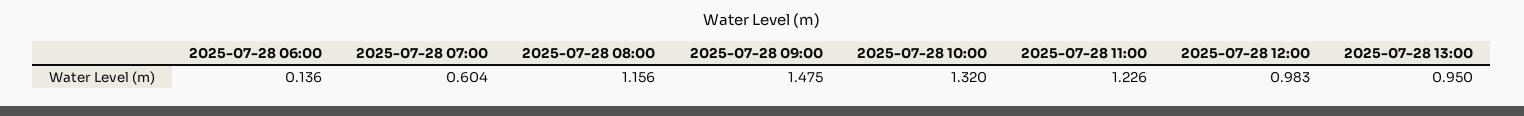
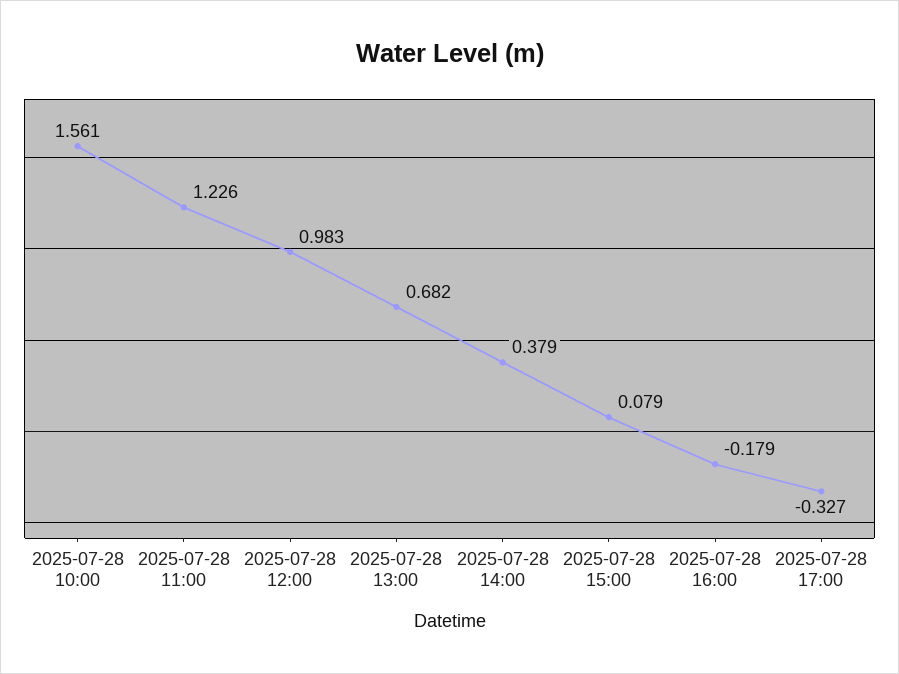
2025-07-28 06:00: 0.136 -> none
2025-07-28 07:00: 0.604 -> none
2025-07-28 08:00: 1.156 -> none
2025-07-28 09:00: 1.475 -> none
2025-07-28 10:00: 1.32 -> 1.561
2025-07-28 13:00: 0.95 -> 0.682
2025-07-28 14:00: none -> 0.379
2025-07-28 15:00: none -> 0.079
2025-07-28 16:00: none -> -0.179
2025-07-28 17:00: none -> -0.327

